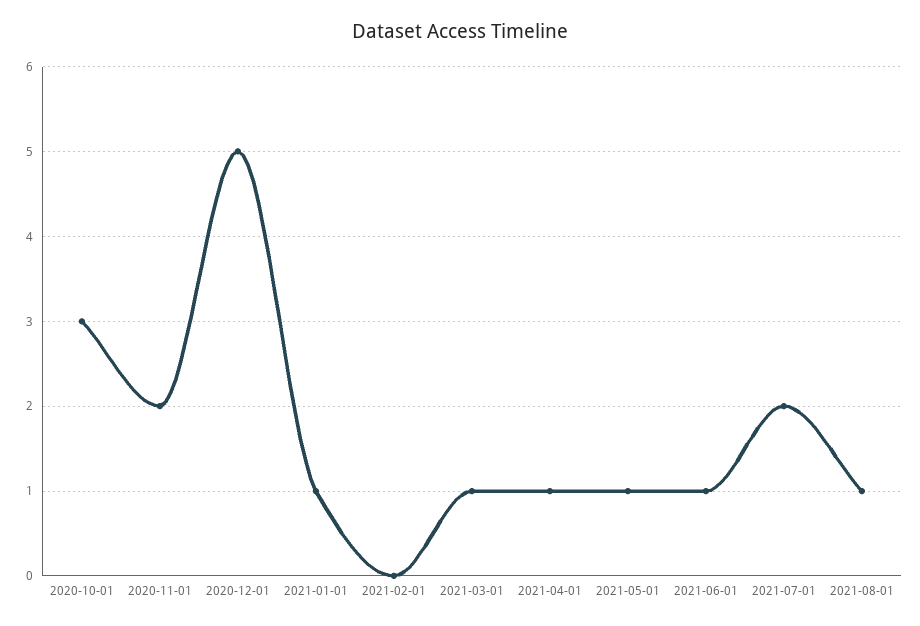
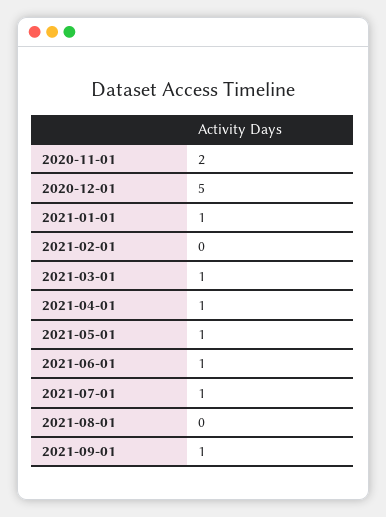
2020-10-01: 3 -> none
2021-07-01: 2 -> 1
2021-08-01: 1 -> 0
2021-09-01: none -> 1

